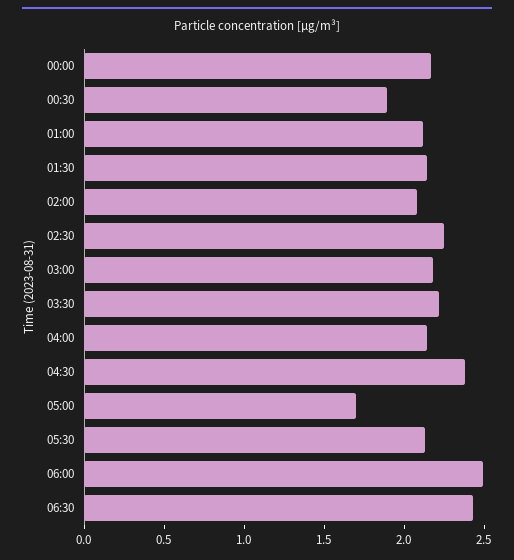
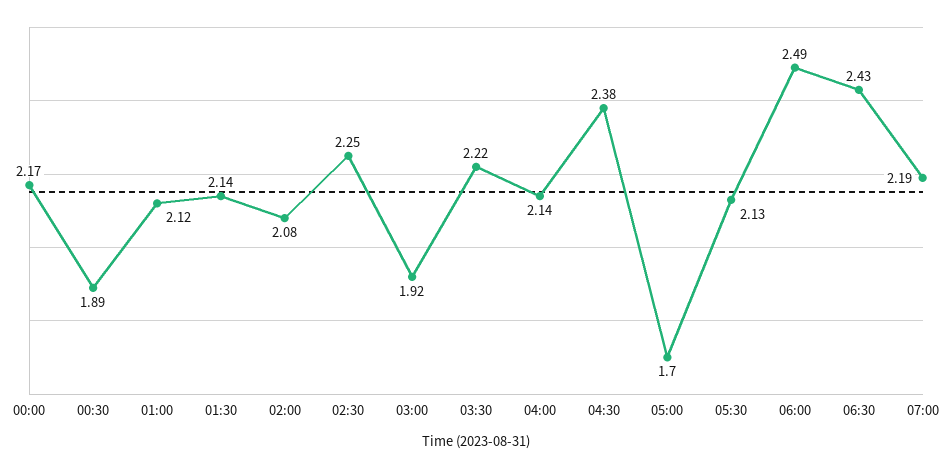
03:00: 2.2 -> 1.92
07:00: none -> 2.19

